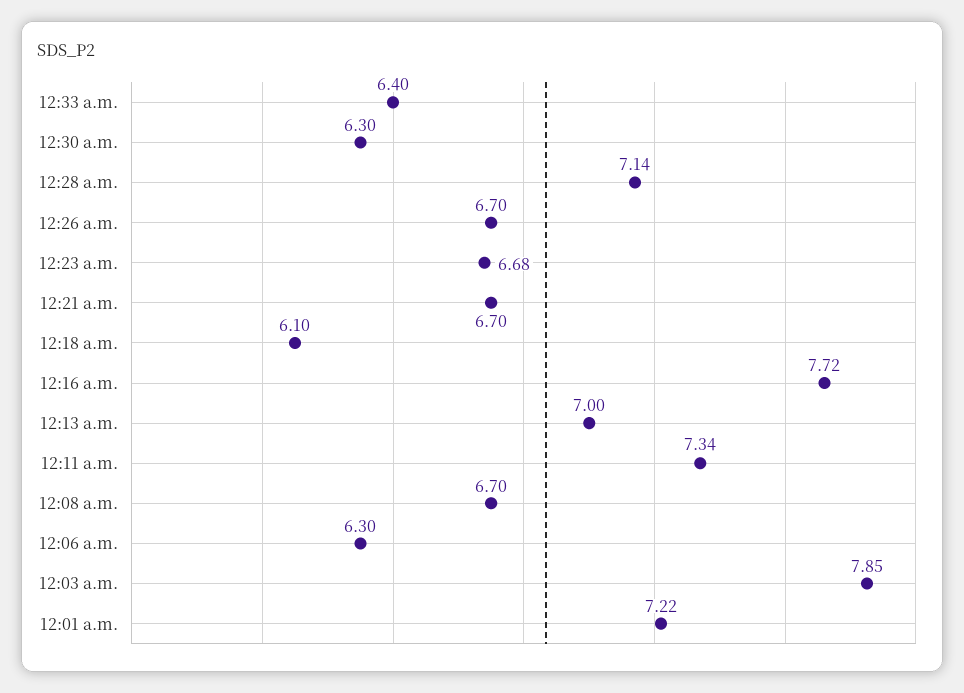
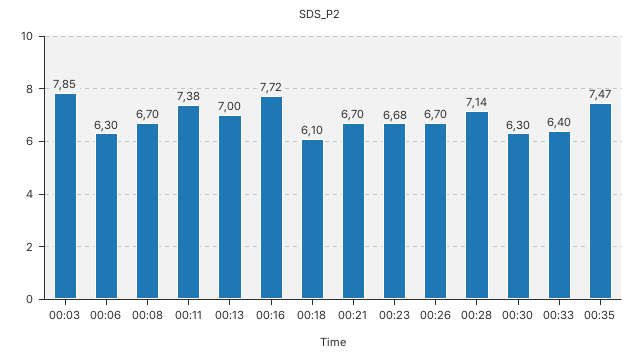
12:11 a.m.: 7.34 -> 7.38
12:01 a.m.: 7.22 -> none
00:35: none -> 7.47

